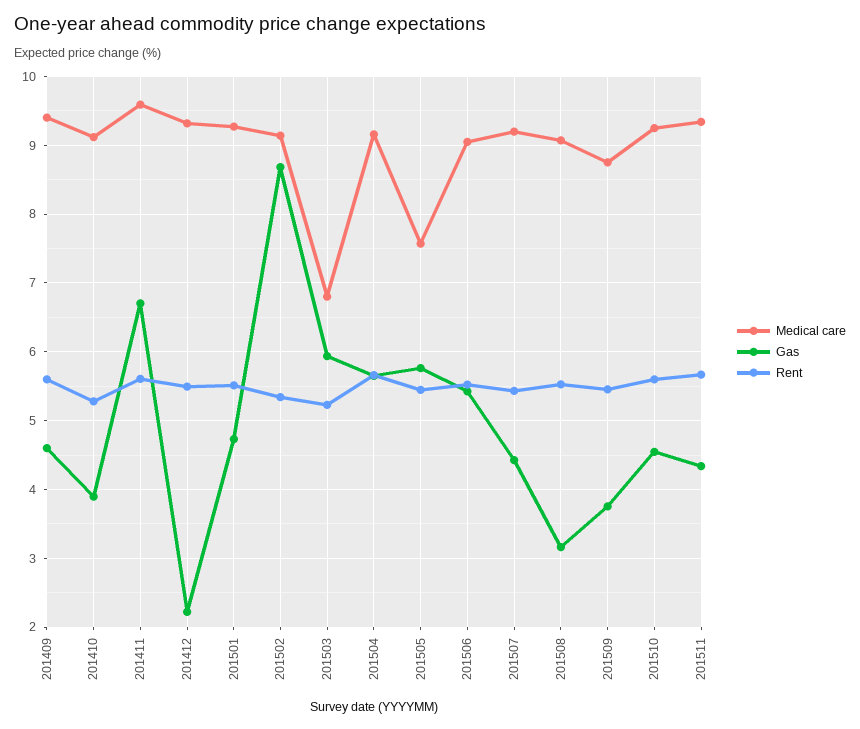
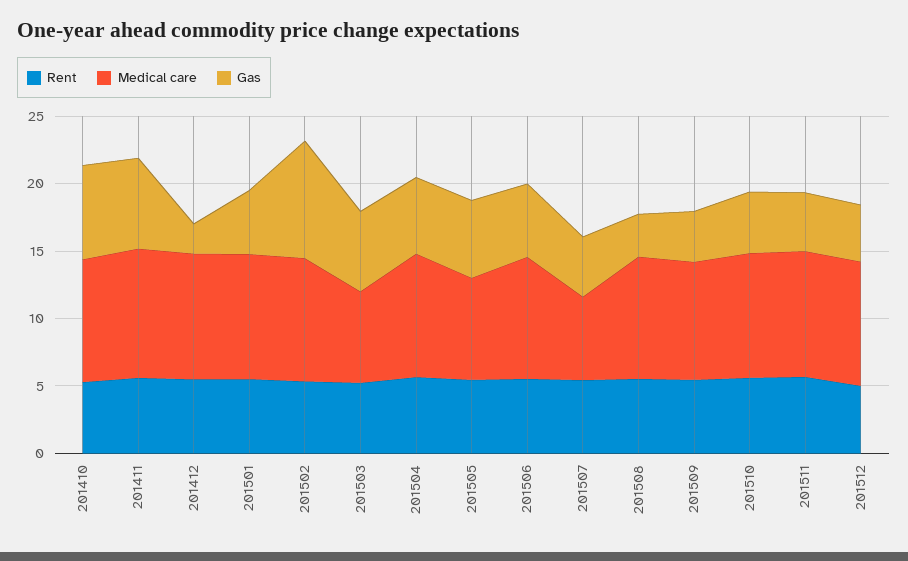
Medical care, 201409: 9.4 -> none
Gas, 201409: 4.6 -> none
Rent, 201409: 5.6 -> none
Gas, 201410: 3.9 -> 7
Medical care, 201507: 9.2 -> 6
Rent, 201512: none -> 5
Medical care, 201512: none -> 9
Gas, 201512: none -> 4

